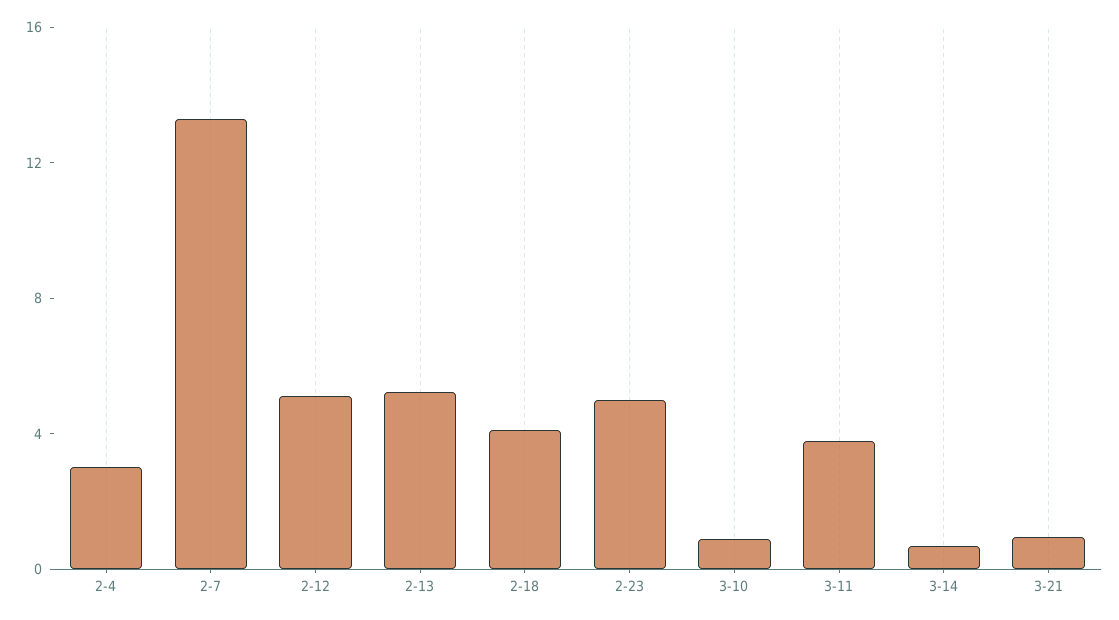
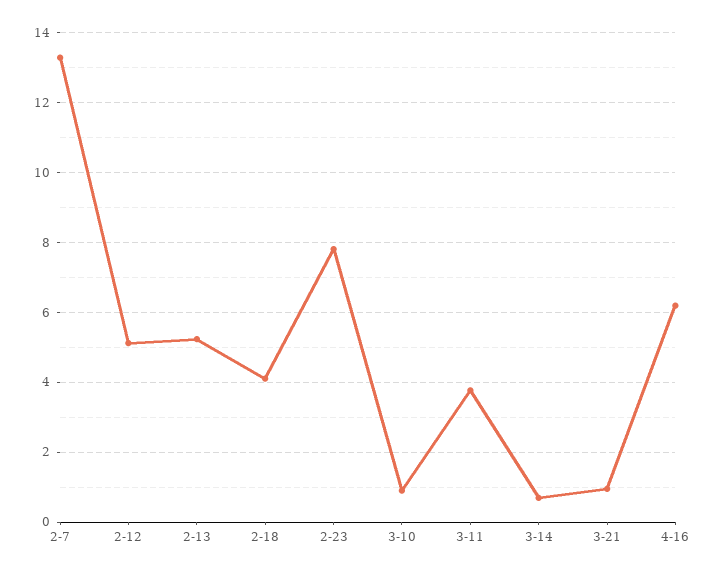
2-4: 3 -> none
2-23: 5 -> 7.8
4-16: none -> 6.2

